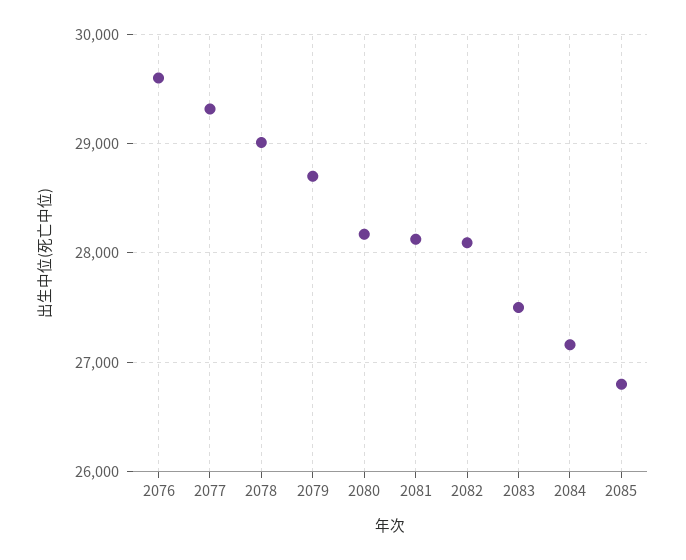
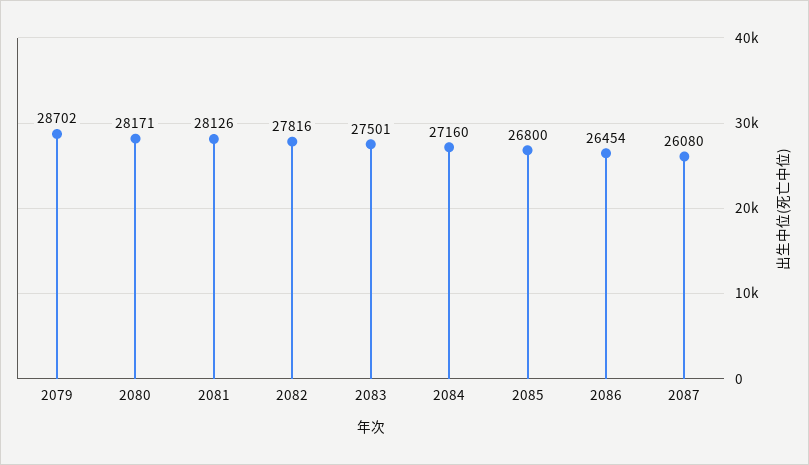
2076: 29600 -> none
2077: 29300 -> none
2078: 29000 -> none
2082: 28100 -> 27816
2086: none -> 26454
2087: none -> 26080

